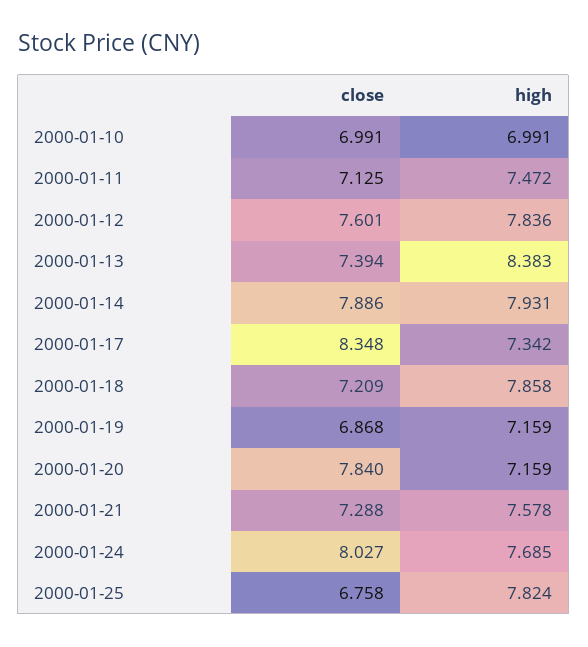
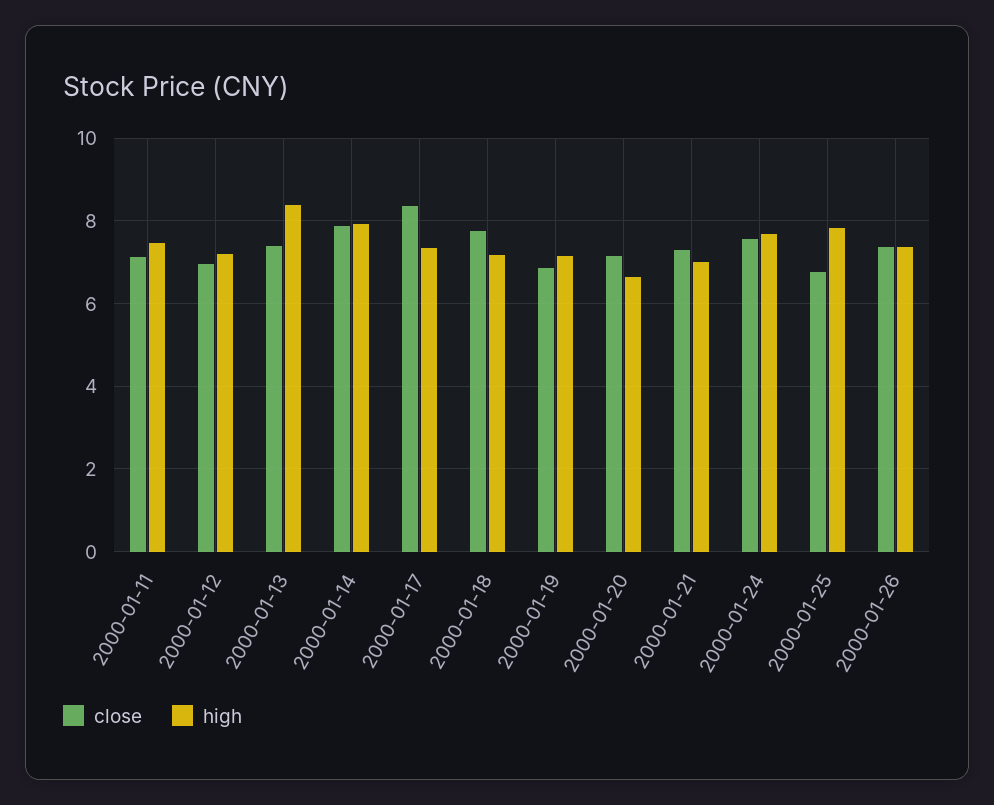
close, 2000-01-10: 6.991 -> none
high, 2000-01-10: 6.991 -> none
close, 2000-01-12: 7.601 -> 7
high, 2000-01-12: 7.836 -> 7.2
close, 2000-01-18: 7.209 -> 7.8
high, 2000-01-18: 7.858 -> 7.2
close, 2000-01-20: 7.84 -> 7.2
high, 2000-01-20: 7.159 -> 6.6
high, 2000-01-21: 7.578 -> 7
close, 2000-01-24: 8.027 -> 7.6
close, 2000-01-26: none -> 7.4
high, 2000-01-26: none -> 7.4

